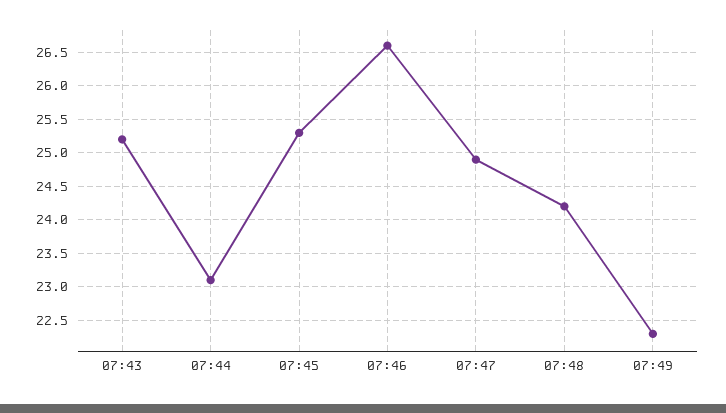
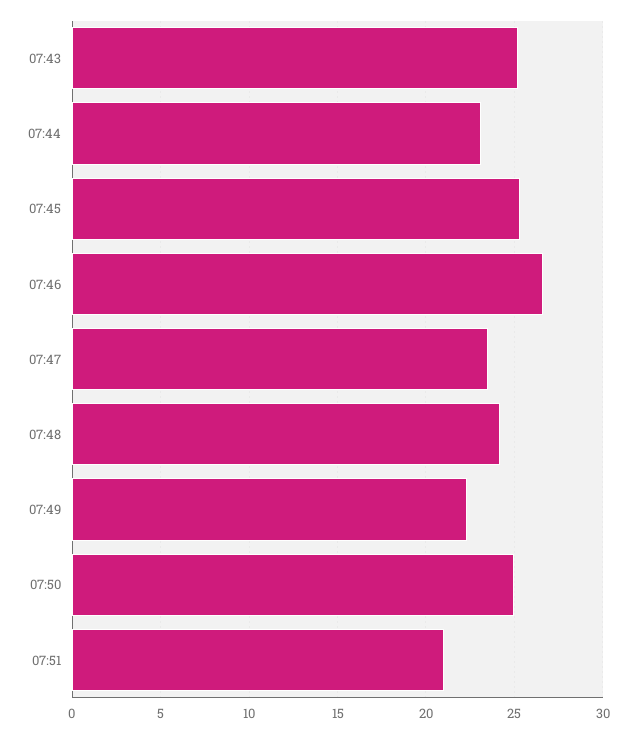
07:47: 24.9 -> 23.5
07:50: none -> 25
07:51: none -> 21

